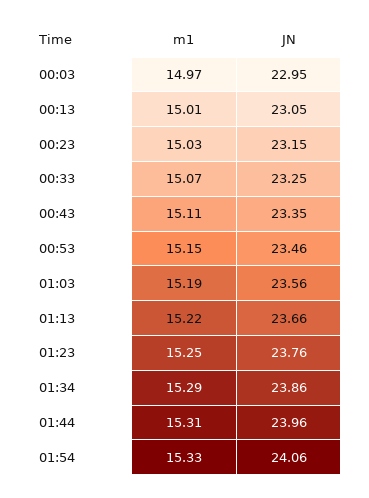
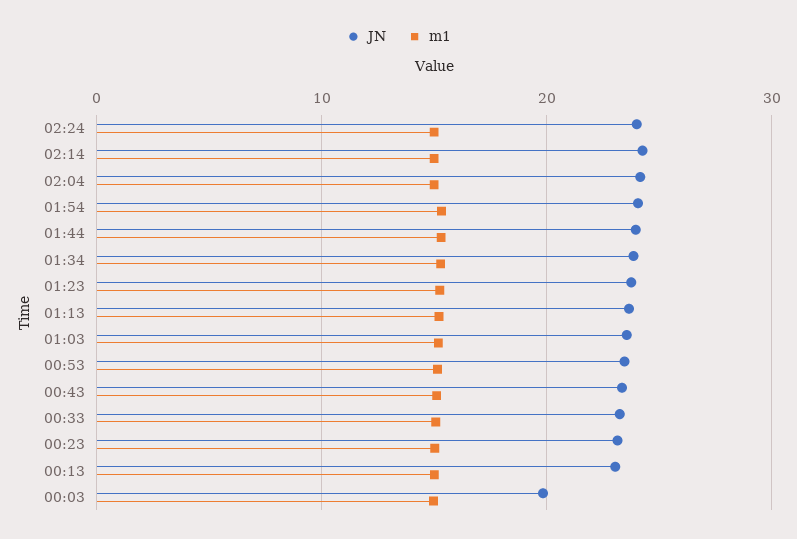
JN, 00:03: 22.95 -> 20
JN, 02:24: none -> 24
m1, 02:24: none -> 15
JN, 02:14: none -> 24
m1, 02:14: none -> 15
JN, 02:04: none -> 24
m1, 02:04: none -> 15

